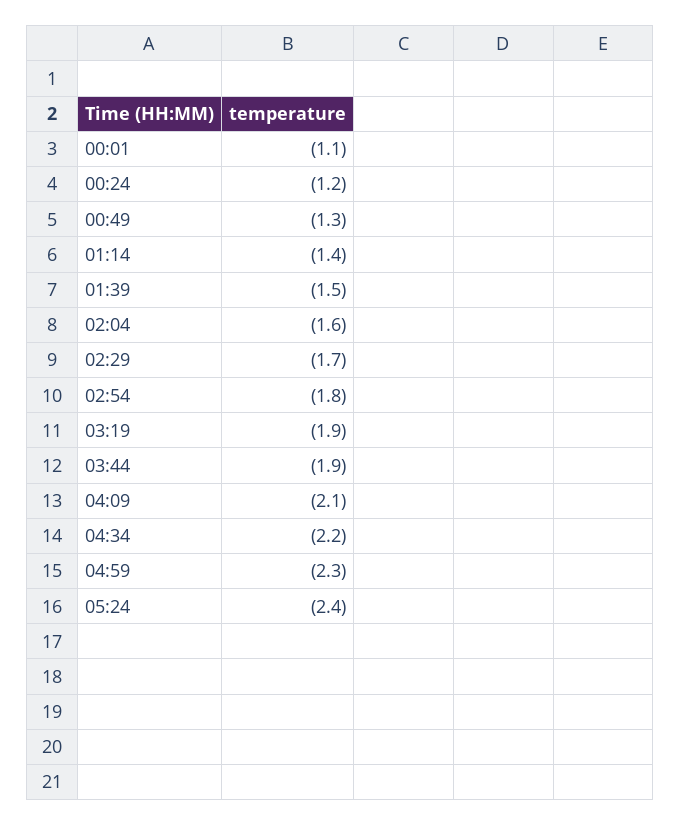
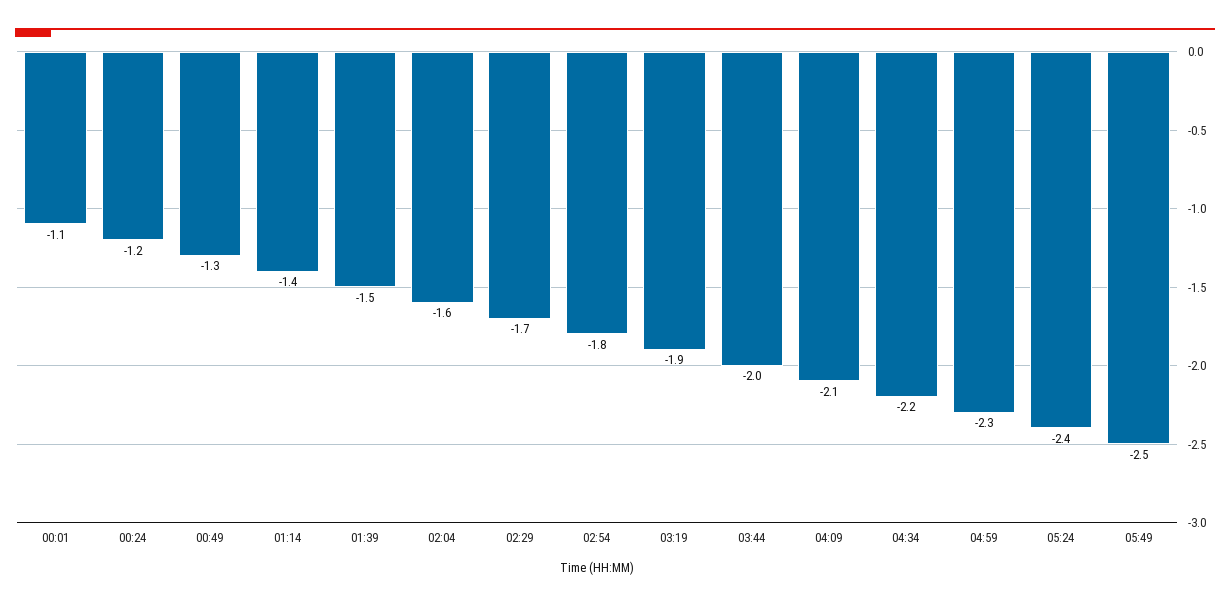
03:44: -1.9 -> -2
05:49: none -> -2.5

